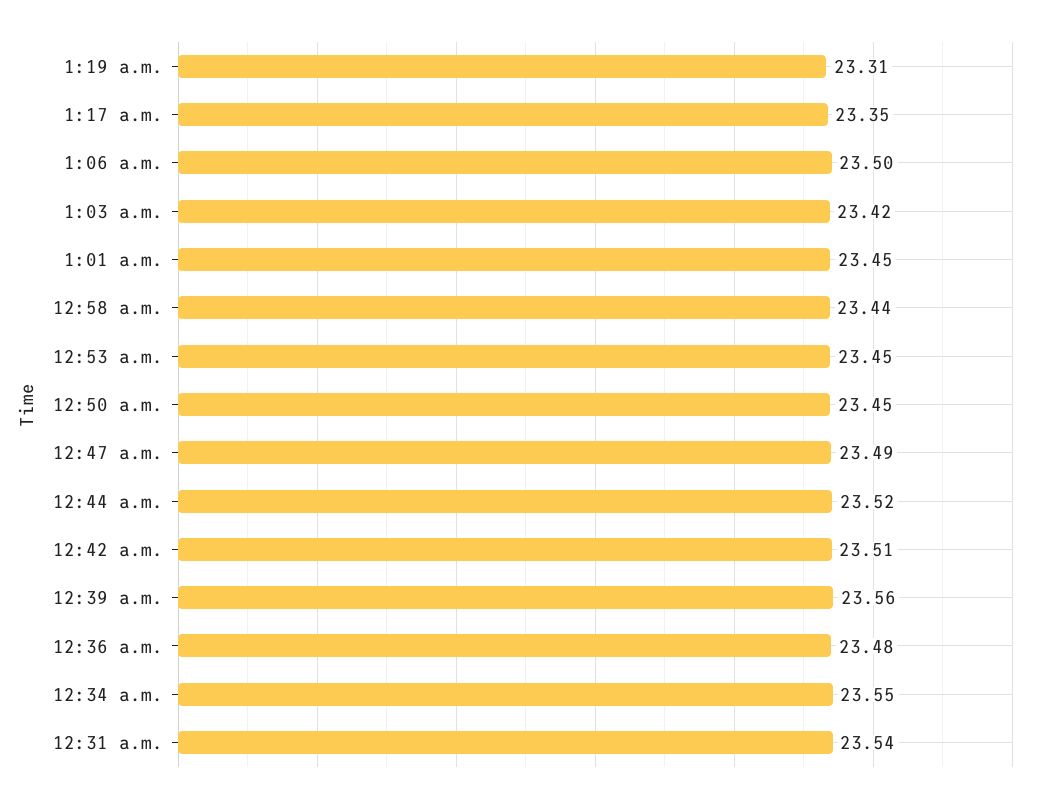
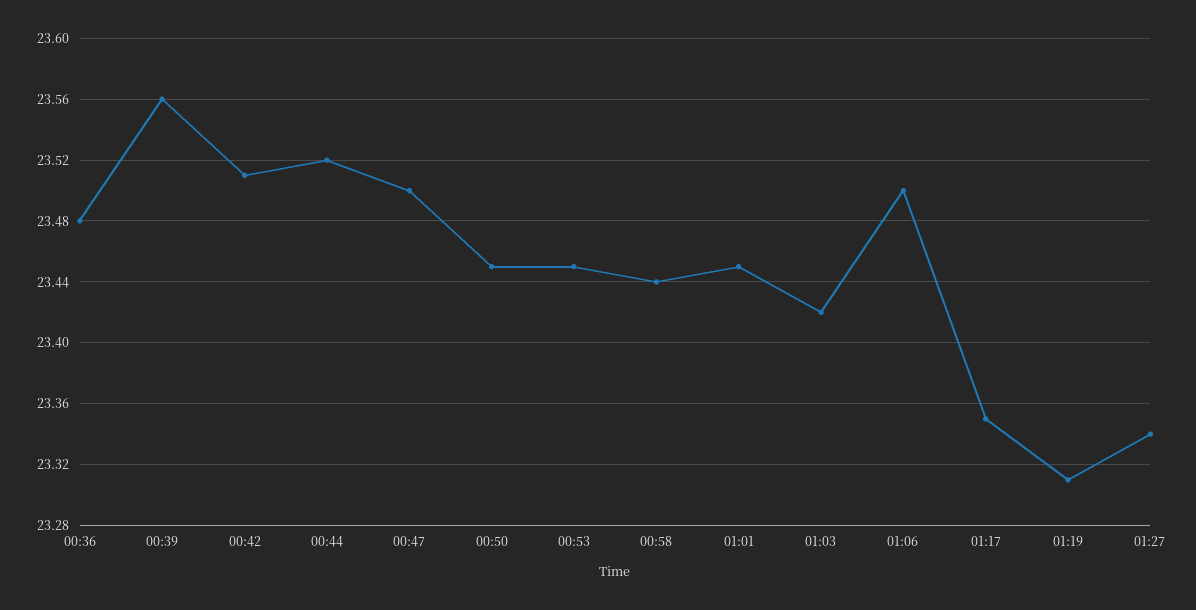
12:47 a.m.: 23.49 -> 23.5
12:34 a.m.: 23.55 -> none
12:31 a.m.: 23.54 -> none
01:27: none -> 23.34

